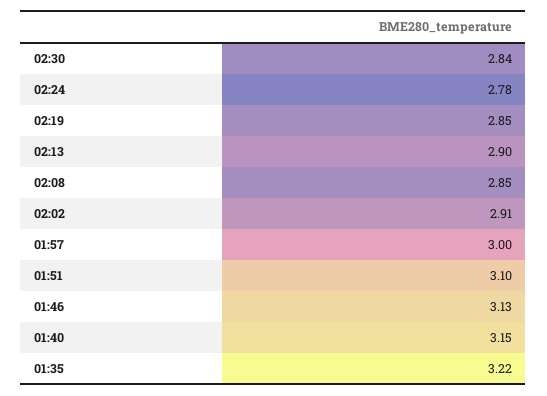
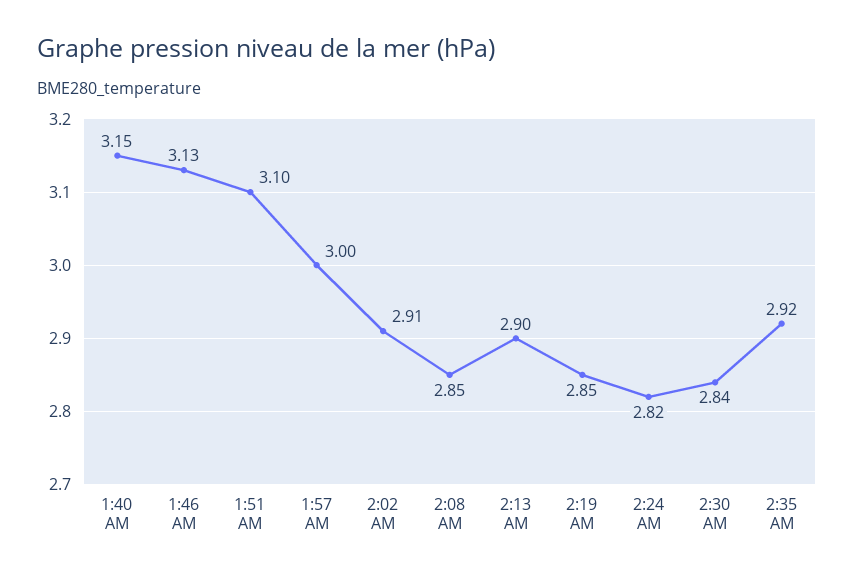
02:24: 2.78 -> 2.82
01:35: 3.22 -> none
2:35 AM: none -> 2.92

